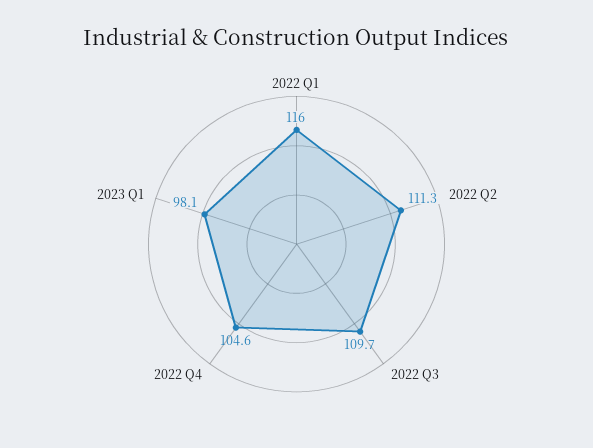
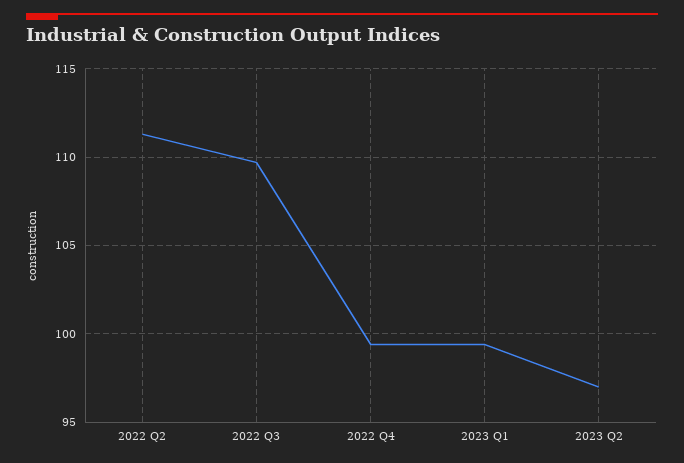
2022 Q1: 116 -> none
2022 Q4: 104.6 -> 99.5
2023 Q1: 98.1 -> 99.5
2023 Q2: none -> 97

